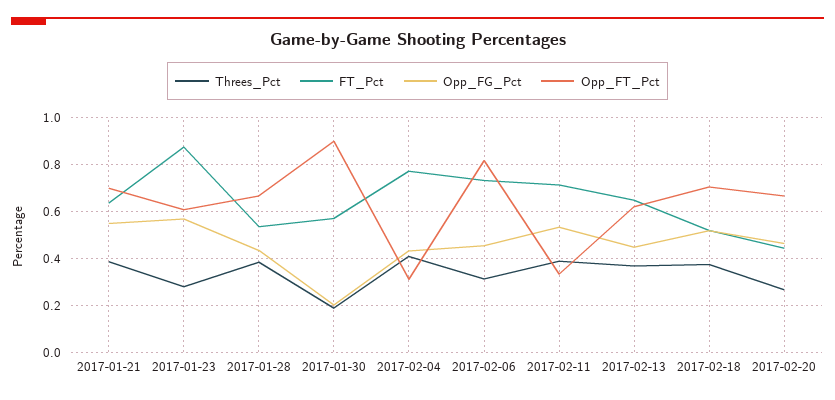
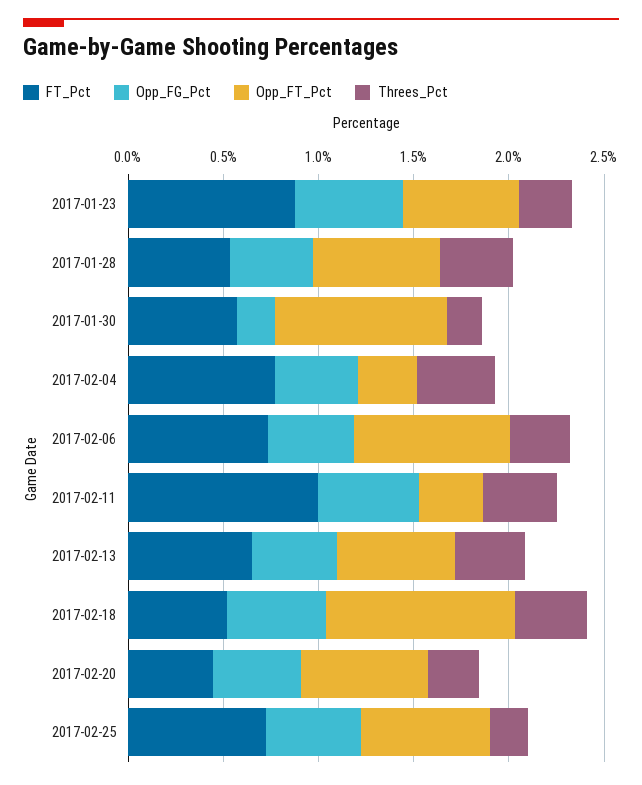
Threes_Pct, 2017-01-21: 0.4 -> none
FT_Pct, 2017-01-21: 0.65 -> none
Opp_FG_Pct, 2017-01-21: 0.55 -> none
Opp_FT_Pct, 2017-01-21: 0.7 -> none
FT_Pct, 2017-02-11: 0.7 -> 1
Opp_FT_Pct, 2017-02-18: 0.7 -> 1
FT_Pct, 2017-02-25: none -> 0.7
Opp_FG_Pct, 2017-02-25: none -> 0.5
Opp_FT_Pct, 2017-02-25: none -> 0.7
Threes_Pct, 2017-02-25: none -> 0.2

